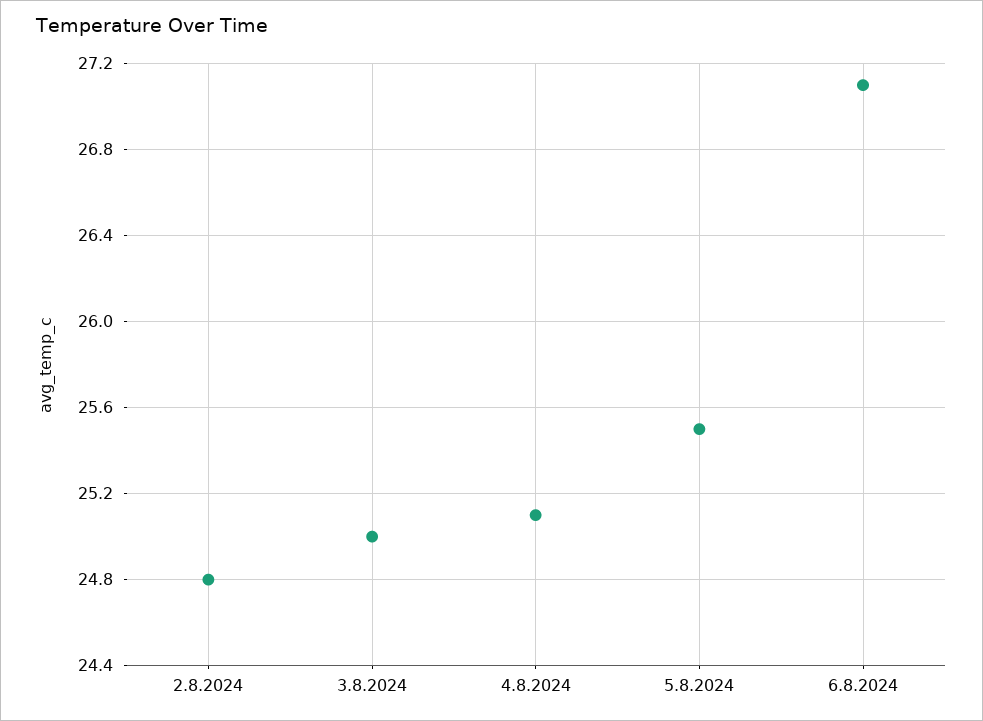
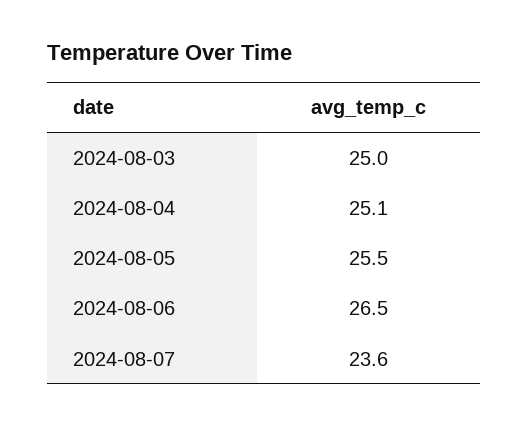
2.8.2024: 24.8 -> none
6.8.2024: 27.1 -> 26.5
2024-08-07: none -> 23.6

